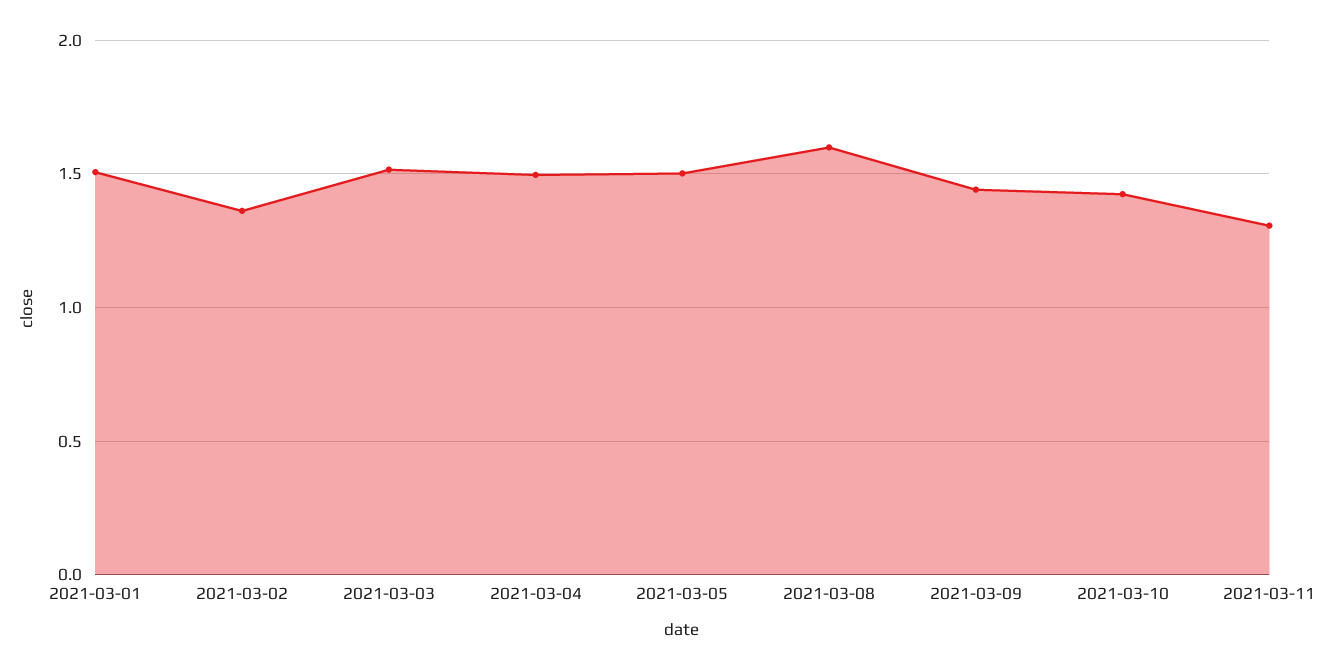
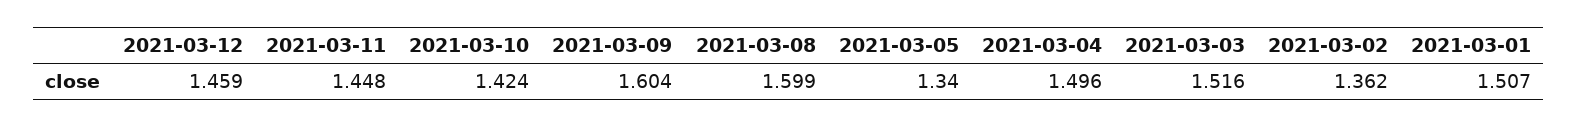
2021-03-05: 1.5 -> 1.34
2021-03-09: 1.45 -> 1.604
2021-03-11: 1.3 -> 1.448
2021-03-12: none -> 1.459

